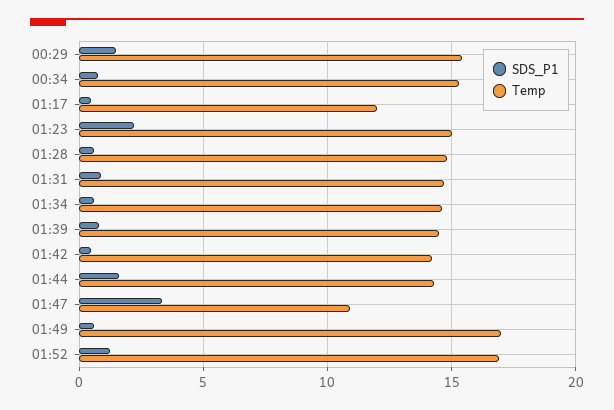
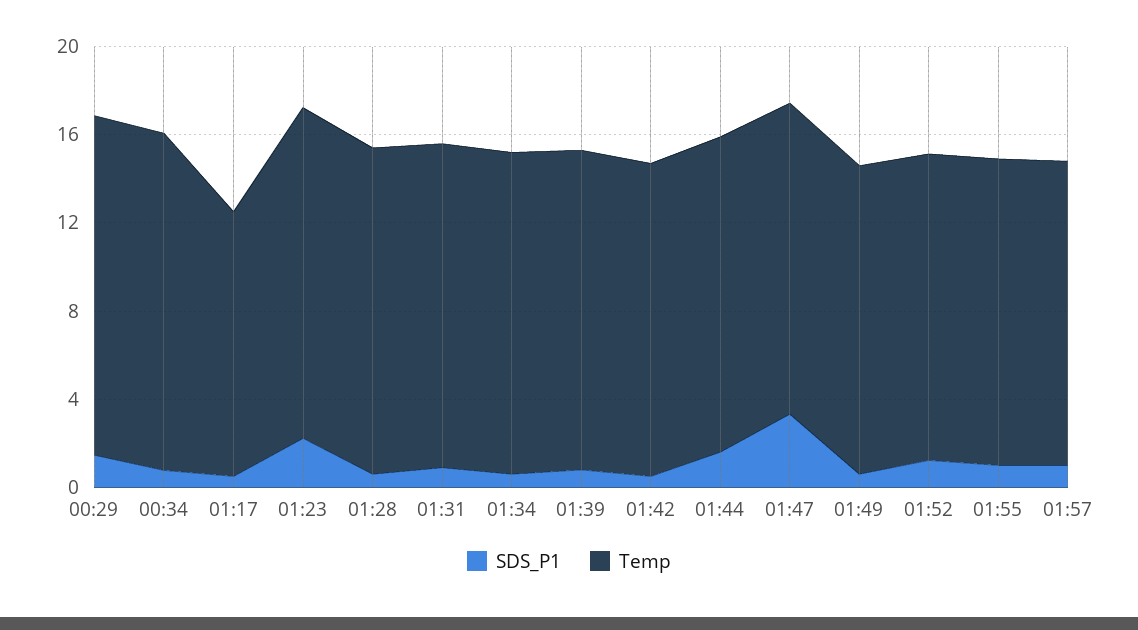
Temp, 01:47: 11 -> 14
Temp, 01:49: 17 -> 14
Temp, 01:52: 17 -> 14
SDS_P1, 01:55: none -> 1
Temp, 01:55: none -> 14
SDS_P1, 01:57: none -> 1
Temp, 01:57: none -> 14

